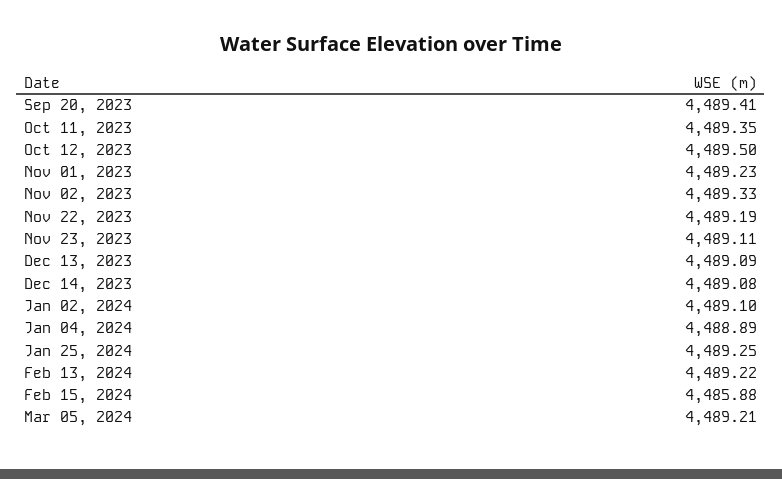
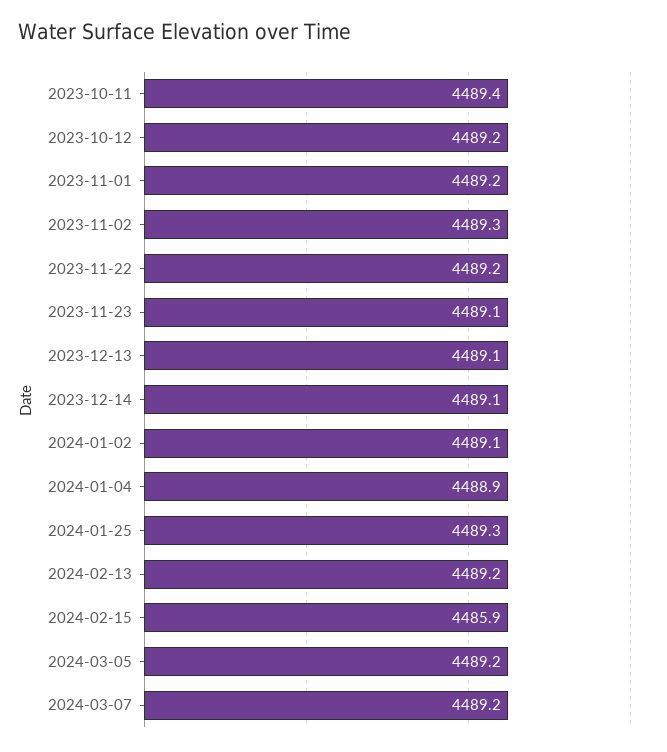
Sep 20, 2023: 4489.41 -> none
Oct 12, 2023: 4489.5 -> 4489.2
2024-03-07: none -> 4489.2

